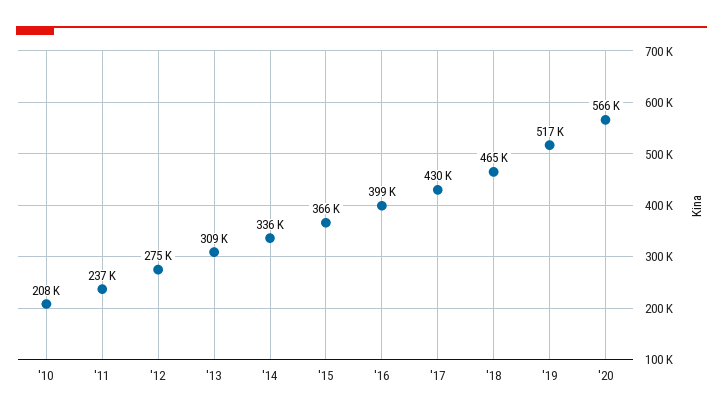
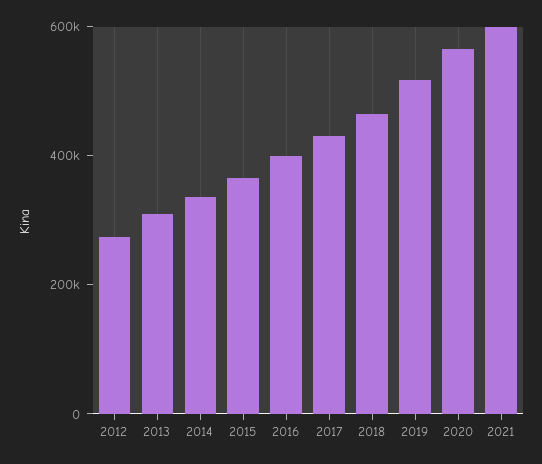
'10: 208000 -> none
'11: 237000 -> none
2021: none -> 600000

